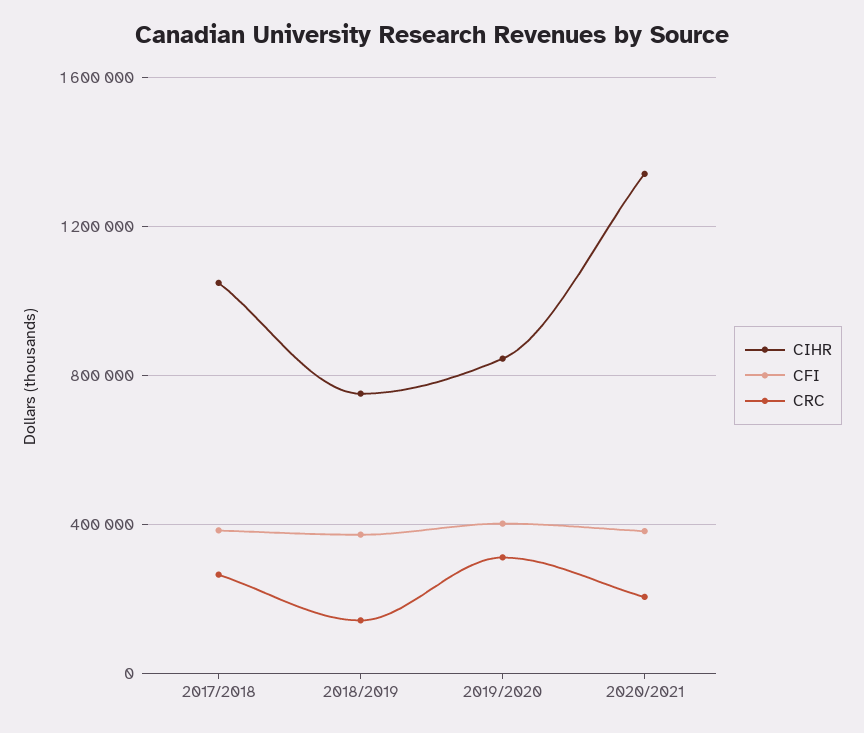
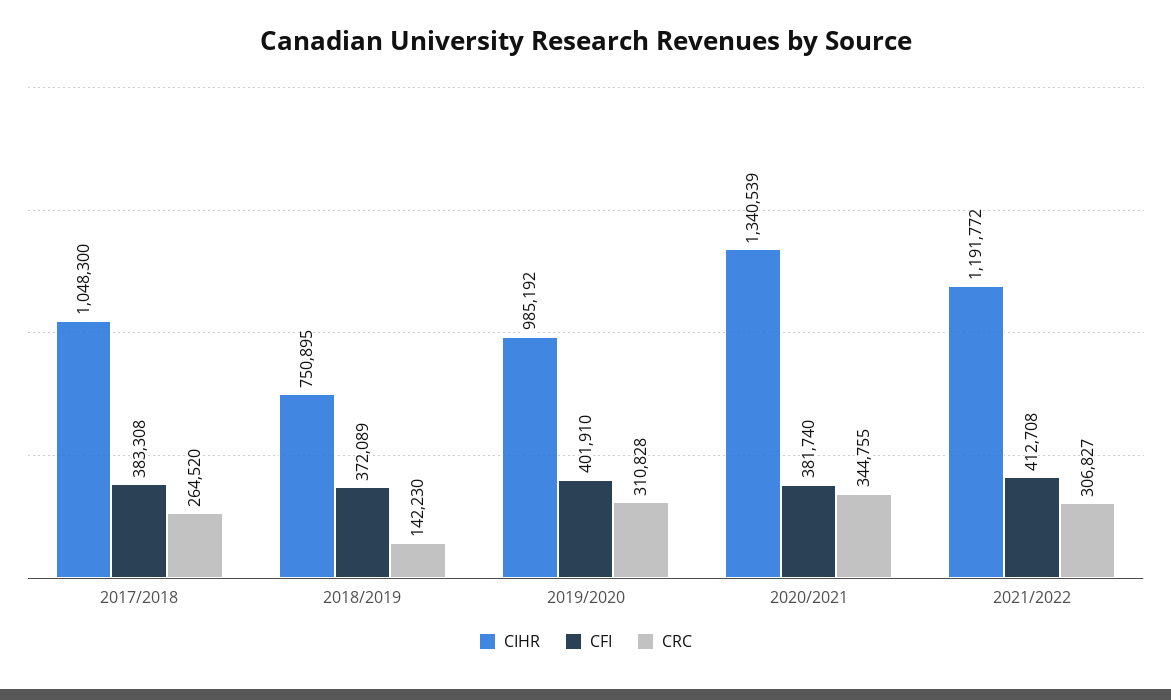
CIHR, 2019/2020: 850000 -> 985192
CRC, 2020/2021: 200000 -> 344755
CIHR, 2021/2022: none -> 1191772
CFI, 2021/2022: none -> 412708
CRC, 2021/2022: none -> 306827

